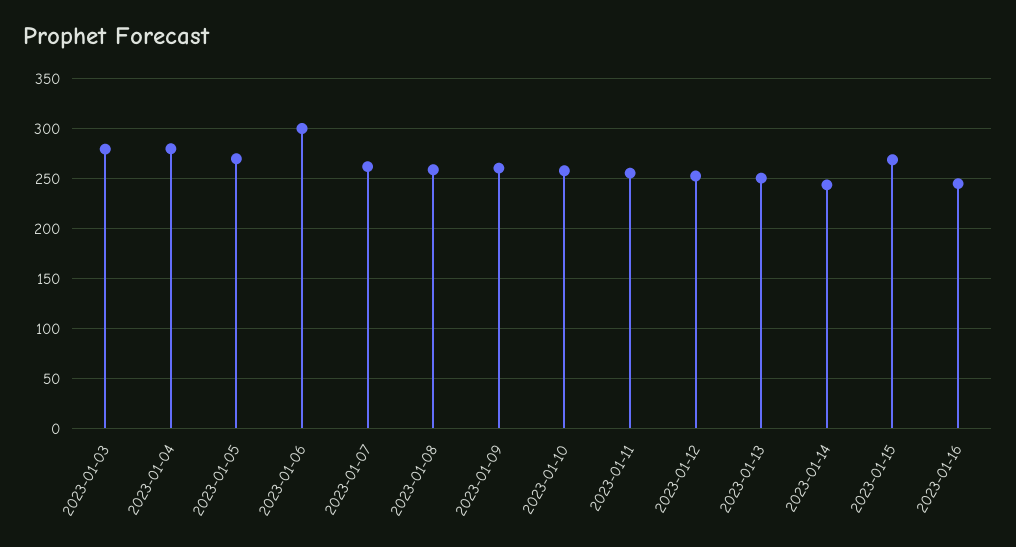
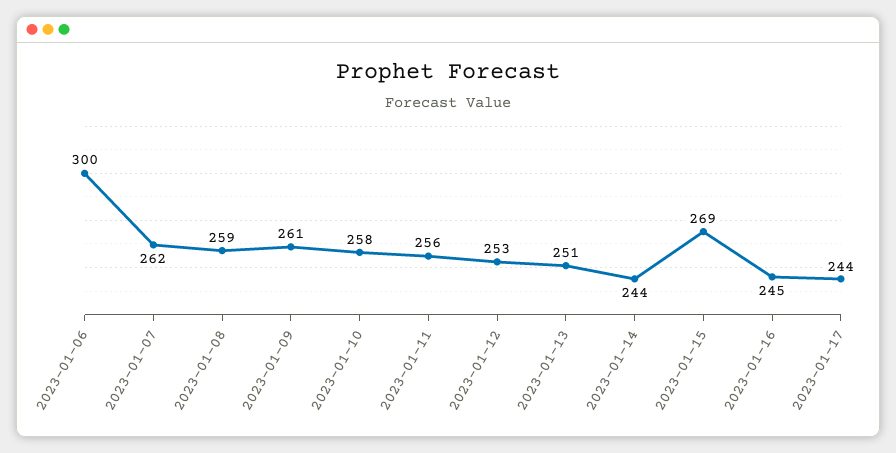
2023-01-03: 280 -> none
2023-01-04: 280 -> none
2023-01-05: 270 -> none
2023-01-17: none -> 244

